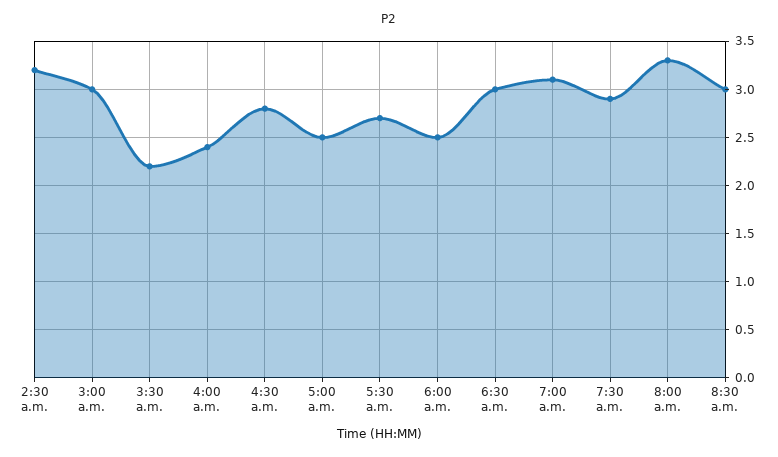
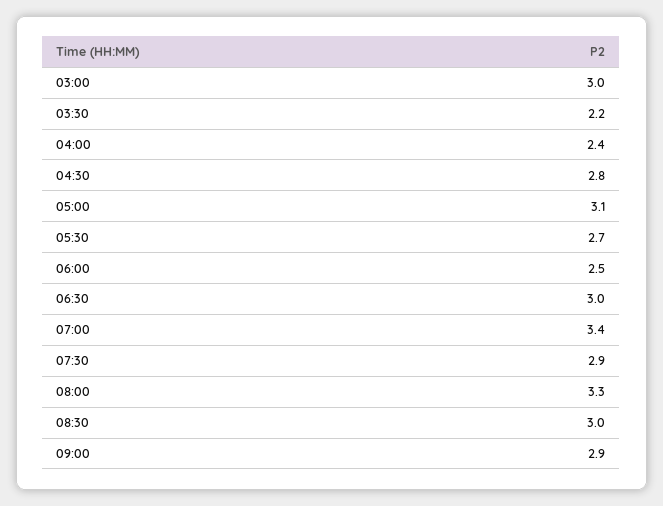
2:30 a.m.: 3.2 -> none
5:00 a.m.: 2.5 -> 3.1
7:00 a.m.: 3.1 -> 3.4
09:00: none -> 2.9

